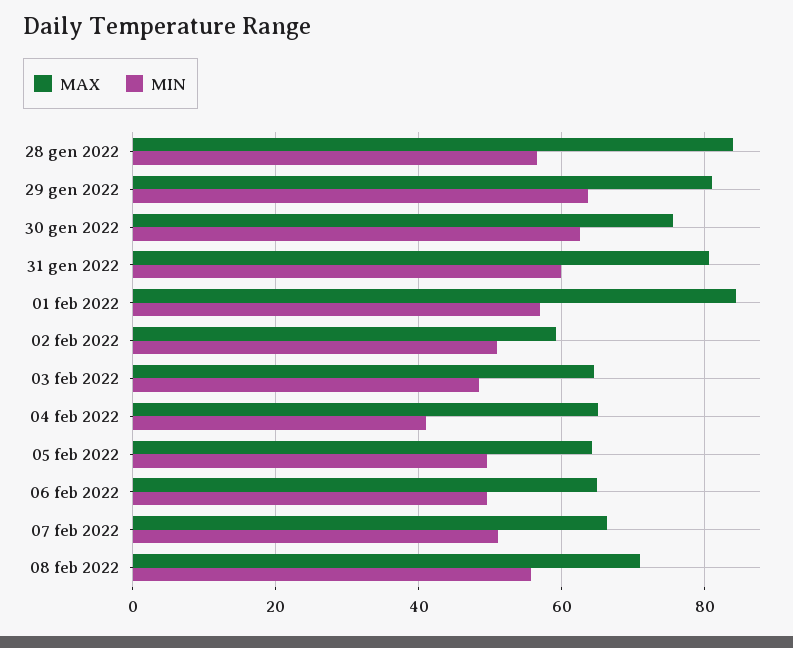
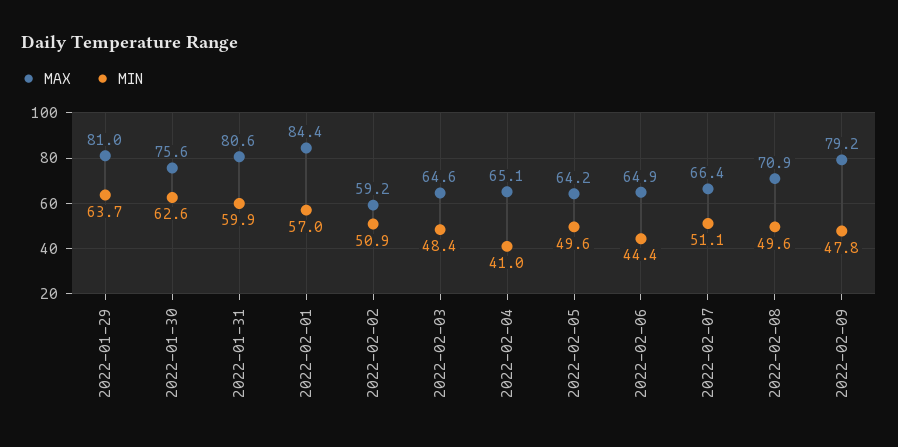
MAX, 28 gen 2022: 84 -> none
MIN, 28 gen 2022: 56 -> none
MIN, 06 feb 2022: 50 -> 44.4
MIN, 08 feb 2022: 56 -> 49.6
MAX, 2022-02-09: none -> 79.2
MIN, 2022-02-09: none -> 47.8

